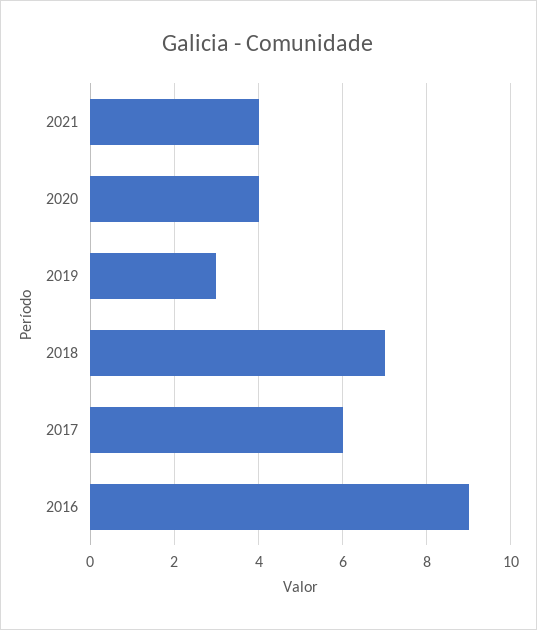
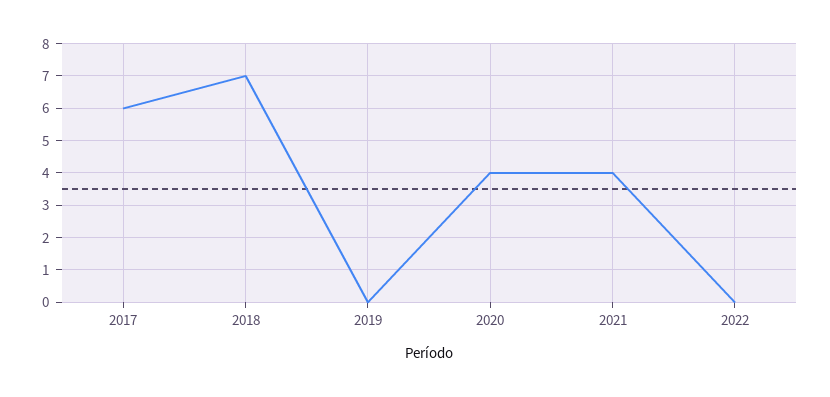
2019: 3 -> 0
2016: 9 -> none
2022: none -> 0

